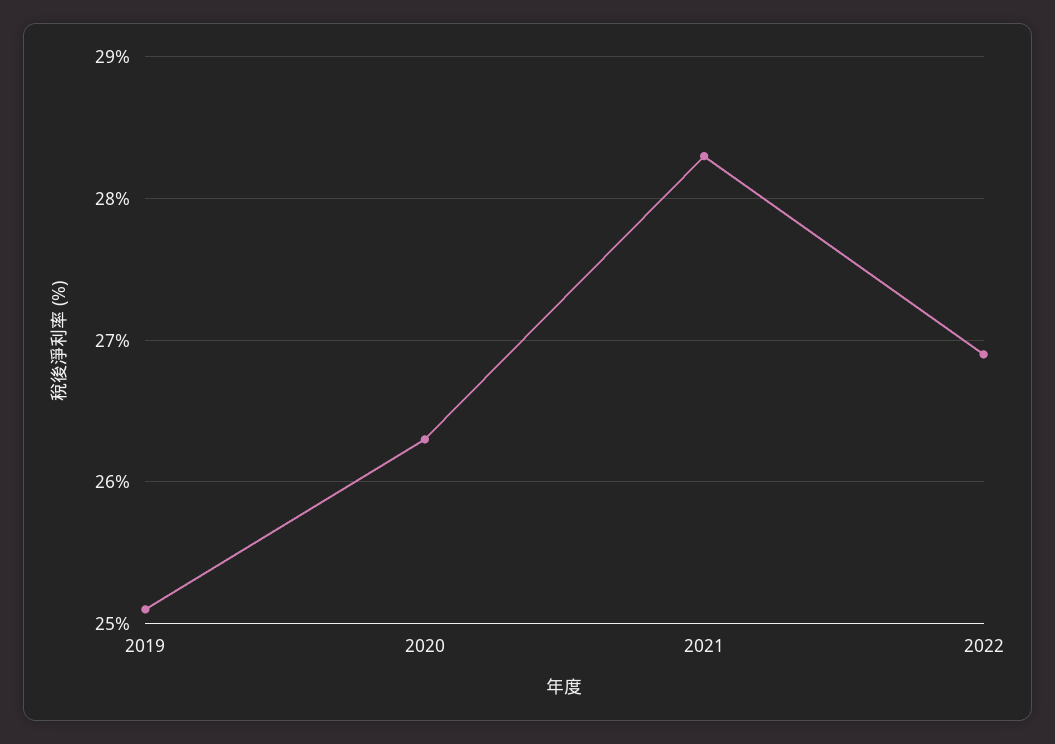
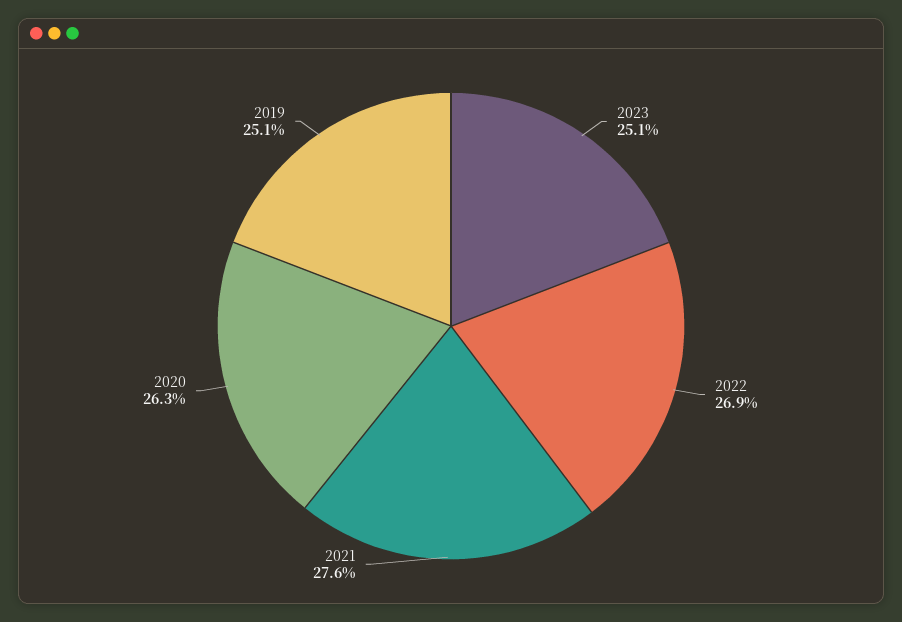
2021: 28.3 -> 27.6
2023: none -> 25.1

